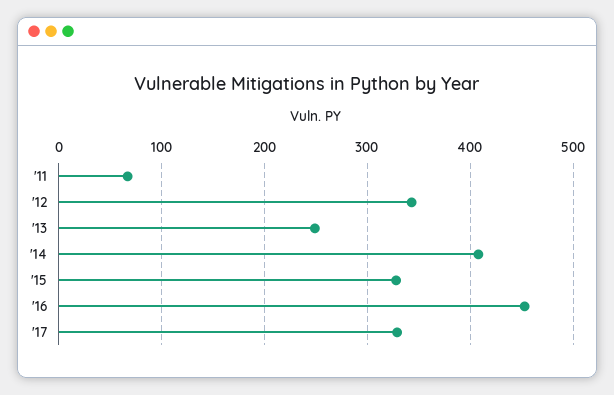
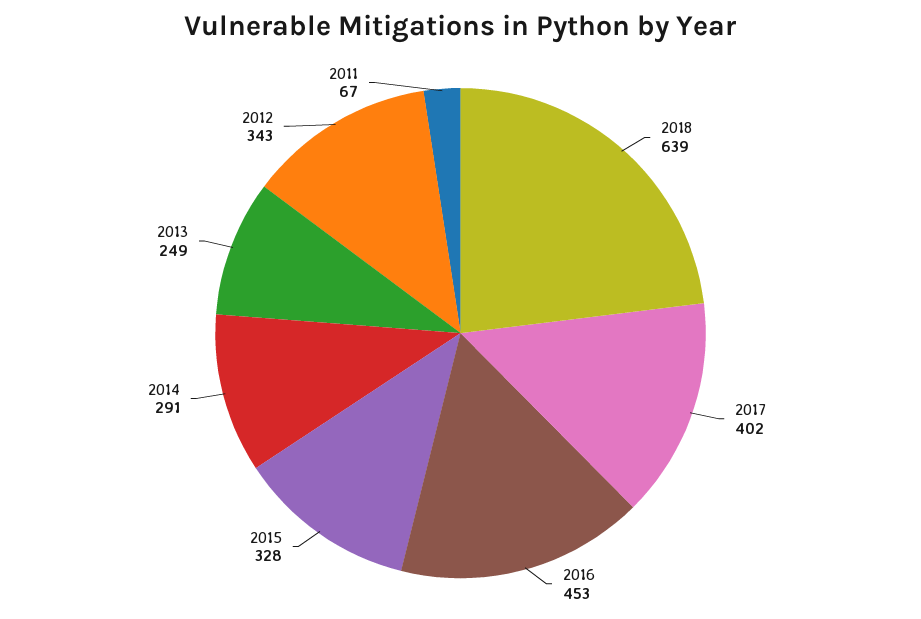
'14: 410 -> 291
'17: 330 -> 402
2018: none -> 639

